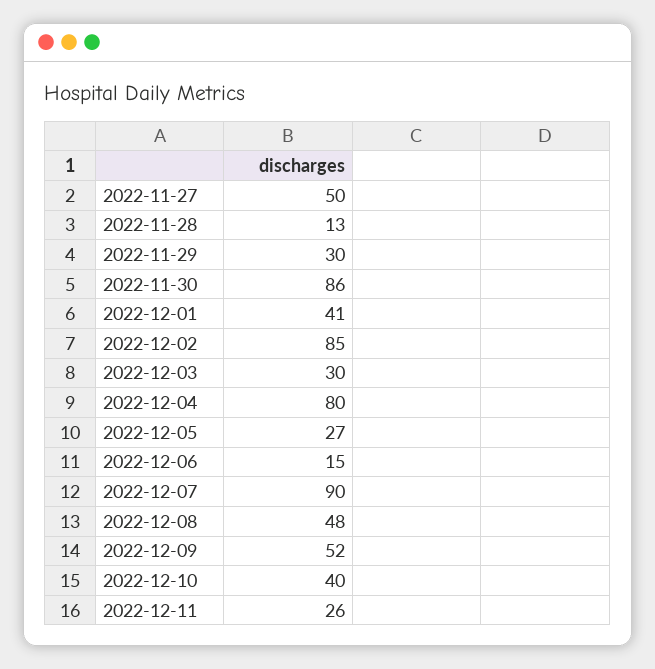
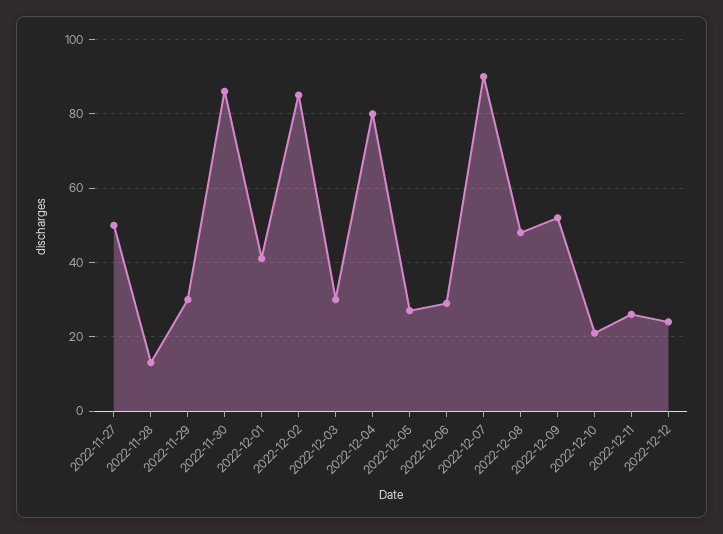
2022-12-06: 15 -> 30
2022-12-10: 40 -> 20
2022-12-12: none -> 25

